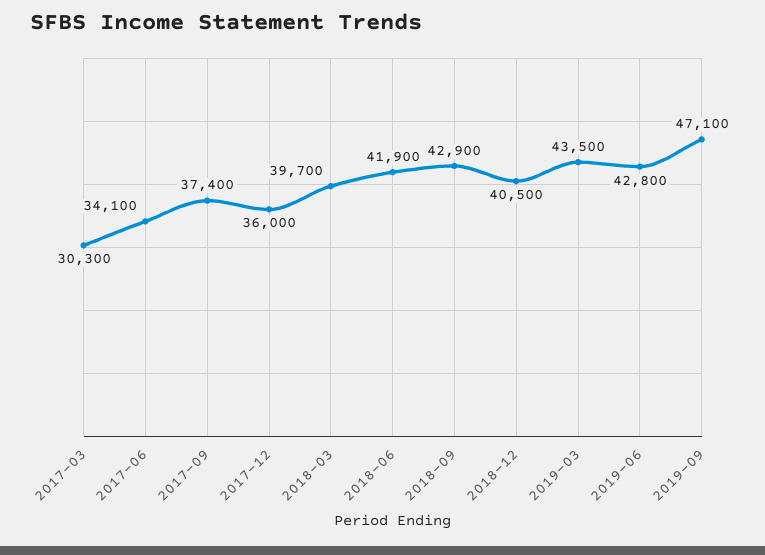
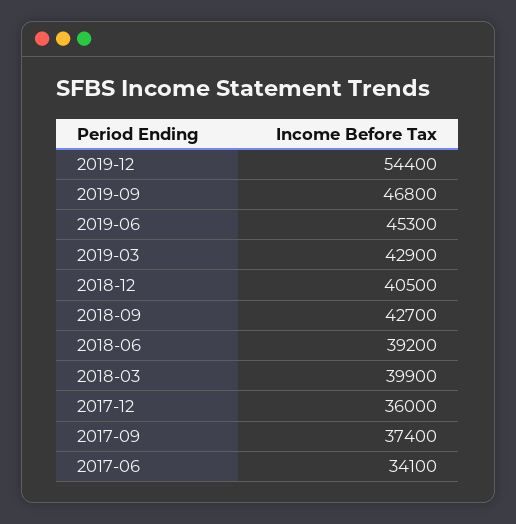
2017-03: 30300 -> none
2018-03: 39700 -> 39900
2018-06: 41900 -> 39200
2018-09: 42900 -> 42700
2019-03: 43500 -> 42900
2019-06: 42800 -> 45300
2019-09: 47100 -> 46800
2019-12: none -> 54400

